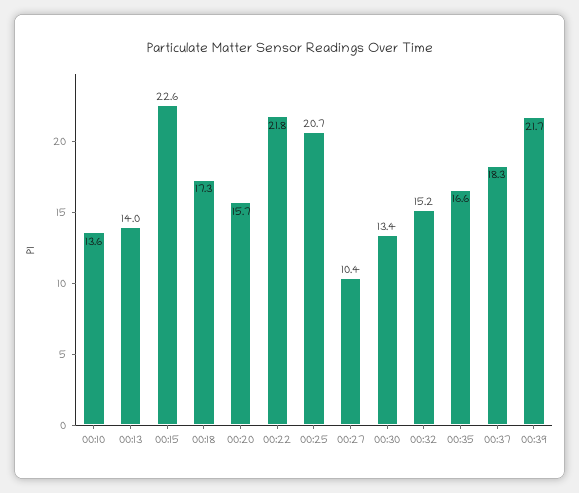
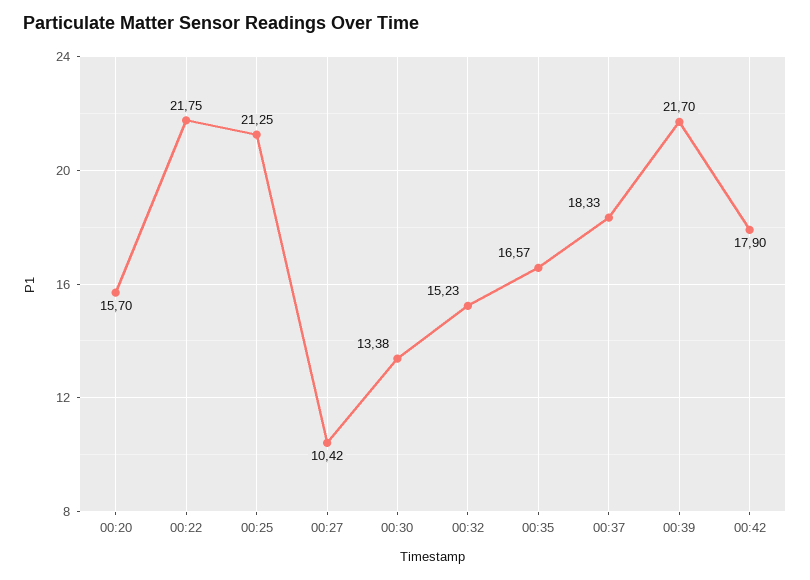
00:10: 13.6 -> none
00:13: 14 -> none
00:15: 22.6 -> none
00:18: 17.3 -> none
00:25: 20.7 -> 21.25
00:42: none -> 17.9

